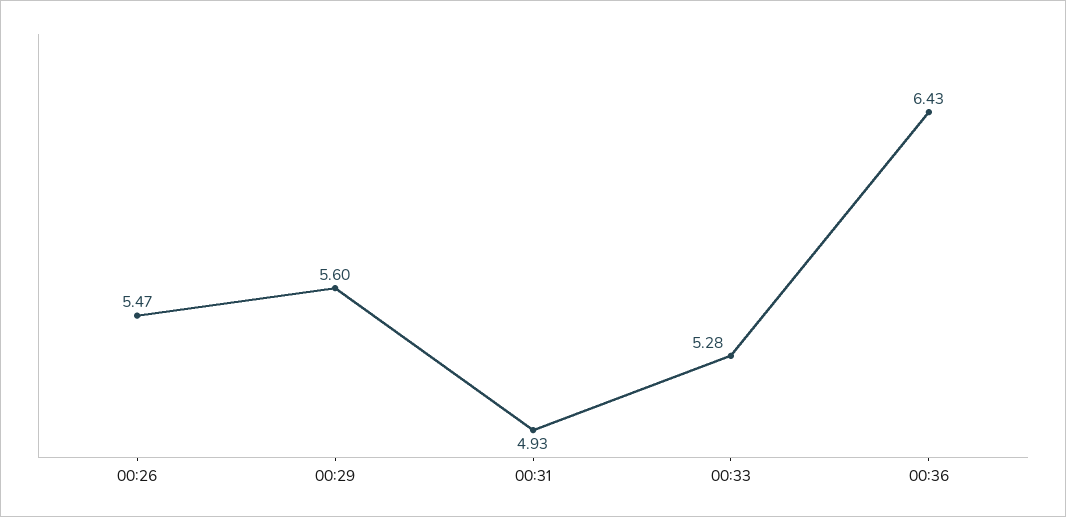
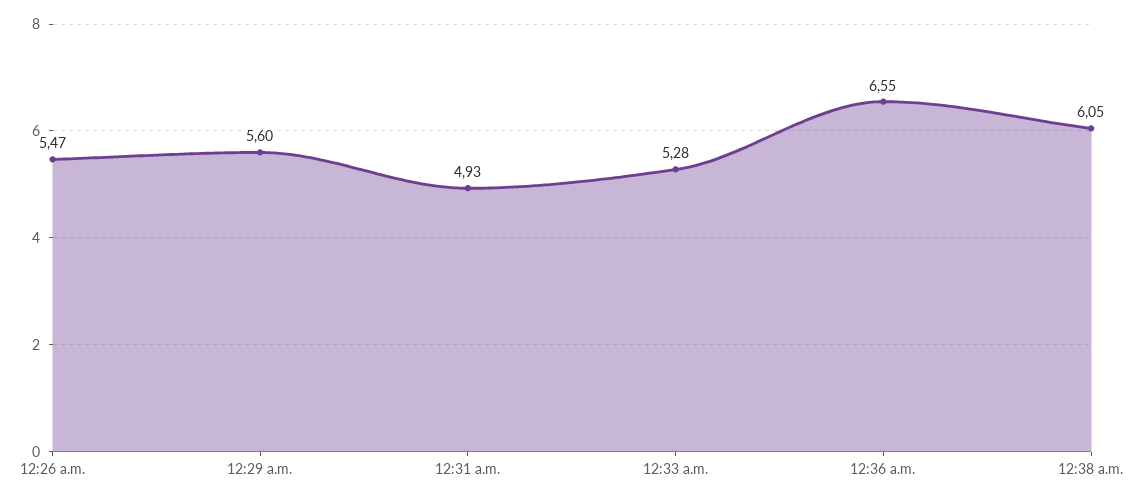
00:36: 6.43 -> 6.55
12:38 a.m.: none -> 6.05

